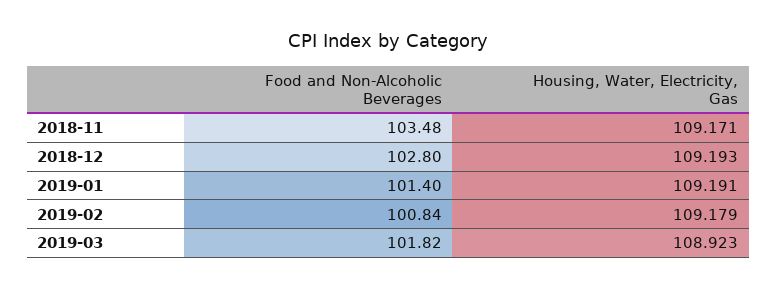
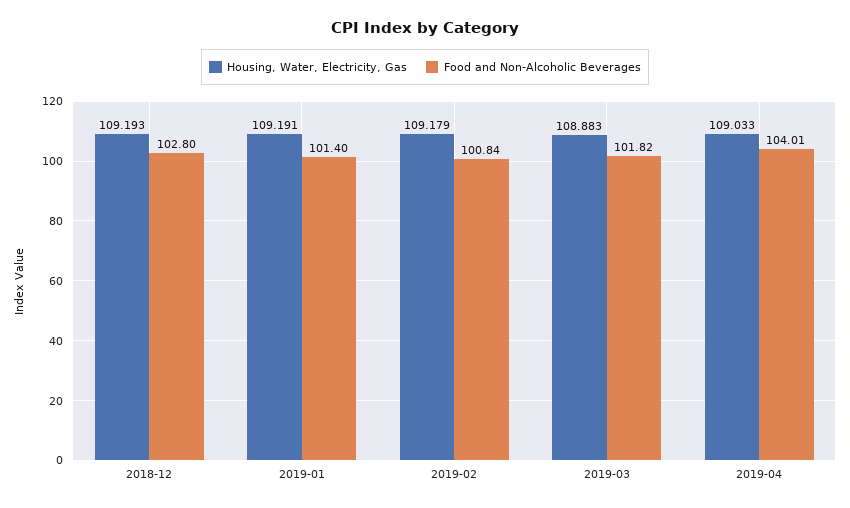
Food and Non-Alcoholic Beverages, 2018-11: 103.48 -> none
Housing, Water, Electricity, Gas, 2018-11: 109.171 -> none
Housing, Water, Electricity, Gas, 2019-03: 108.923 -> 108.883
Housing, Water, Electricity, Gas, 2019-04: none -> 109.033
Food and Non-Alcoholic Beverages, 2019-04: none -> 104.01

